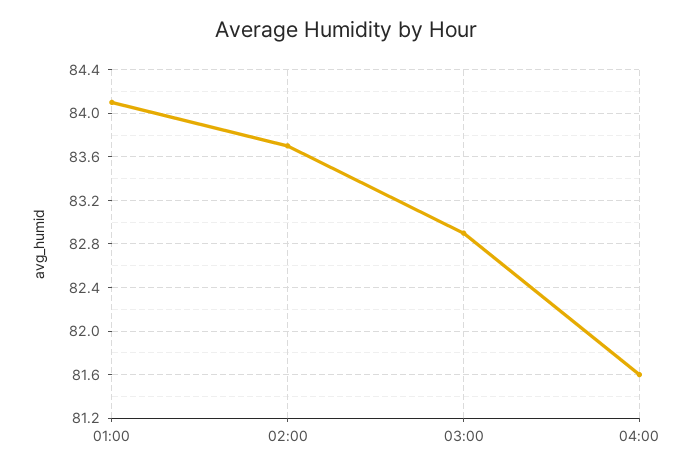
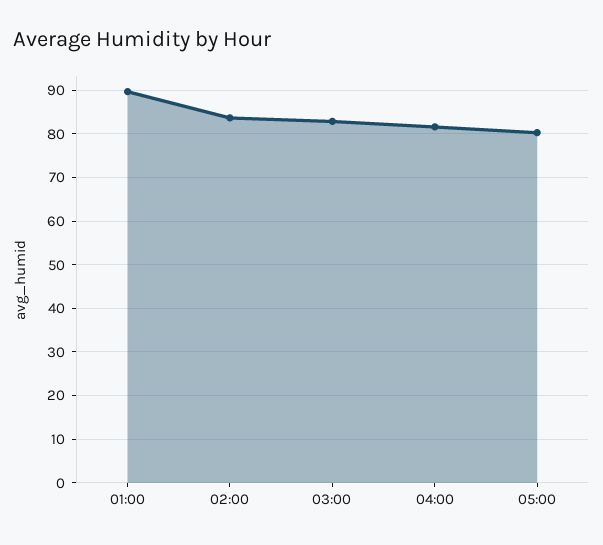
01:00: 84.1 -> 90
05:00: none -> 80

